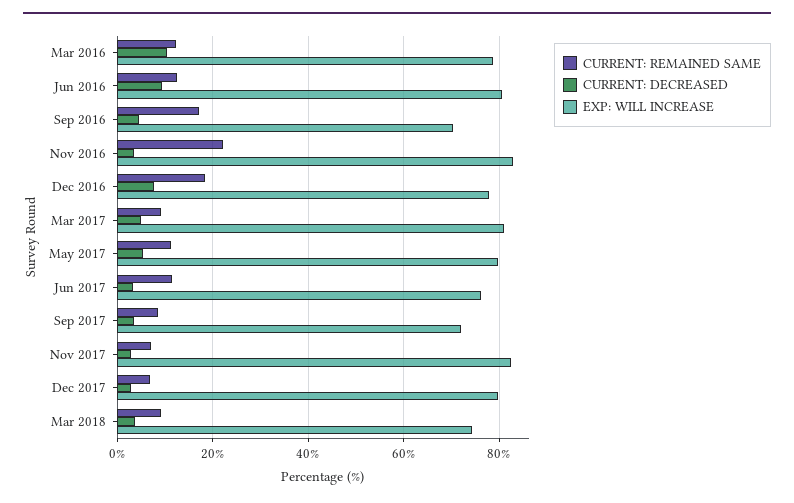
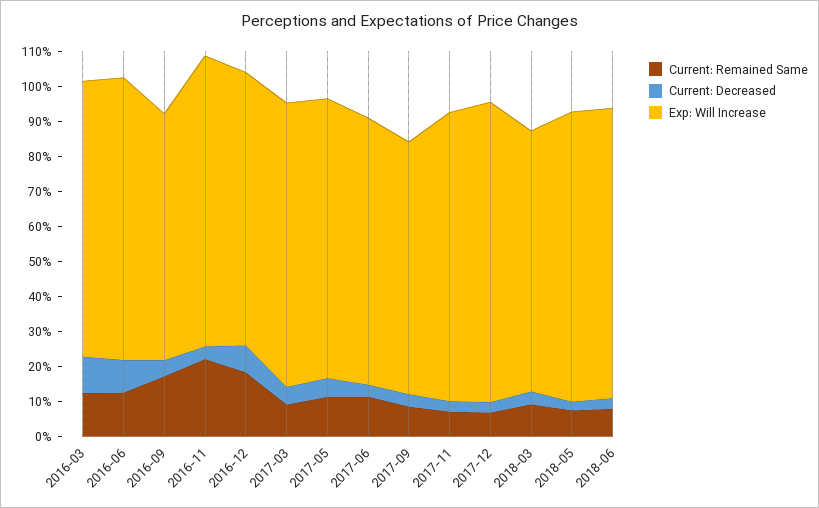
EXP: WILL INCREASE, Dec 2017: 80 -> 85
CURRENT: REMAINED SAME, 2018-05: none -> 7.5
CURRENT: DECREASED, 2018-05: none -> 2.5
EXP: WILL INCREASE, 2018-05: none -> 82.5
CURRENT: REMAINED SAME, 2018-06: none -> 7.5
CURRENT: DECREASED, 2018-06: none -> 2.5
EXP: WILL INCREASE, 2018-06: none -> 82.5

